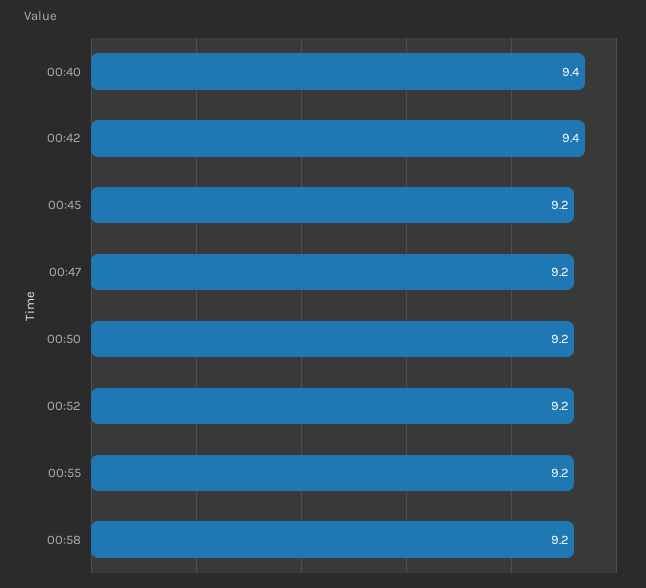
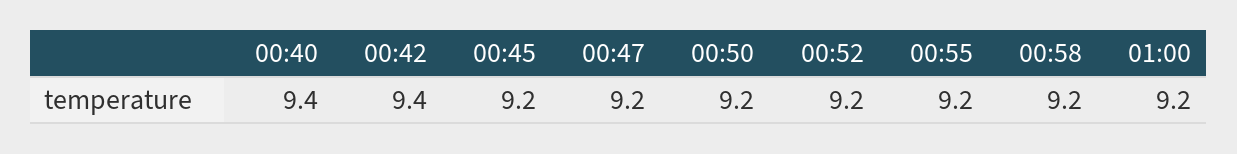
01:00: none -> 9.2

